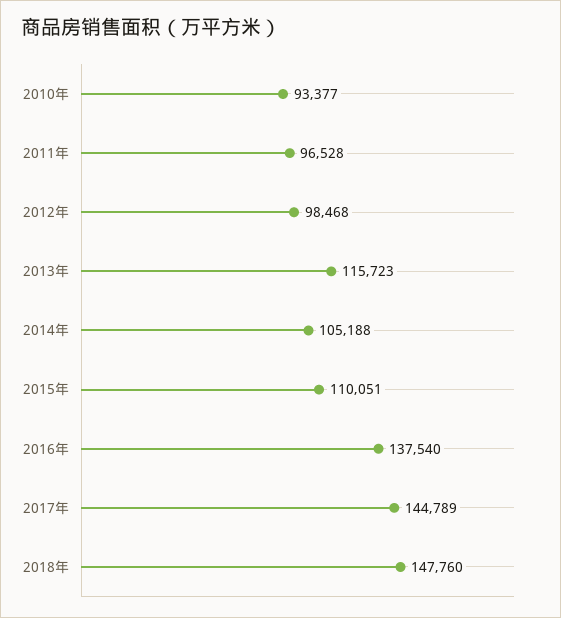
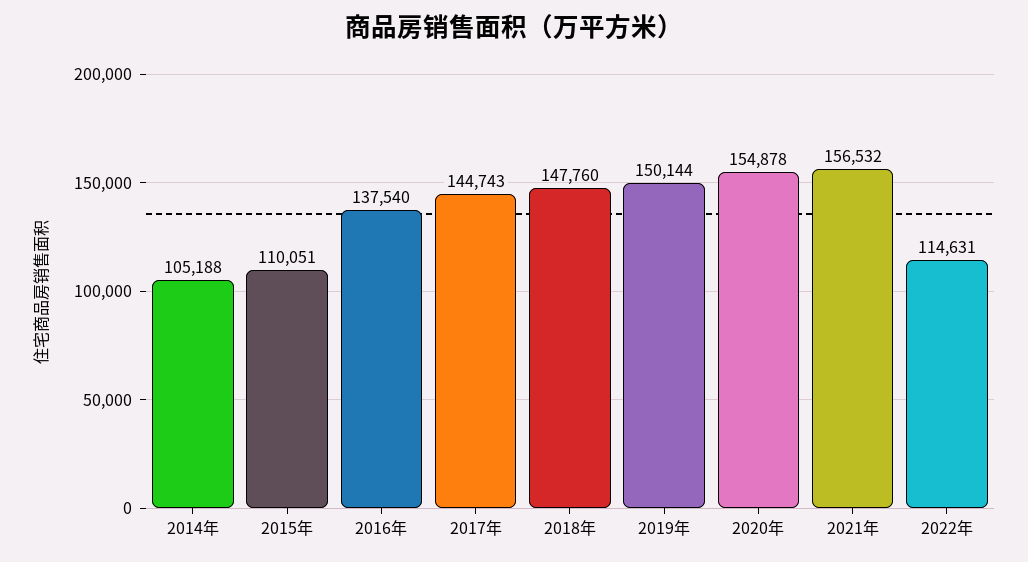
2010年: 93377 -> none
2011年: 96528 -> none
2012年: 98468 -> none
2013年: 115723 -> none
2017年: 144789 -> 144743
2019年: none -> 150144
2020年: none -> 154878
2021年: none -> 156532
2022年: none -> 114631

